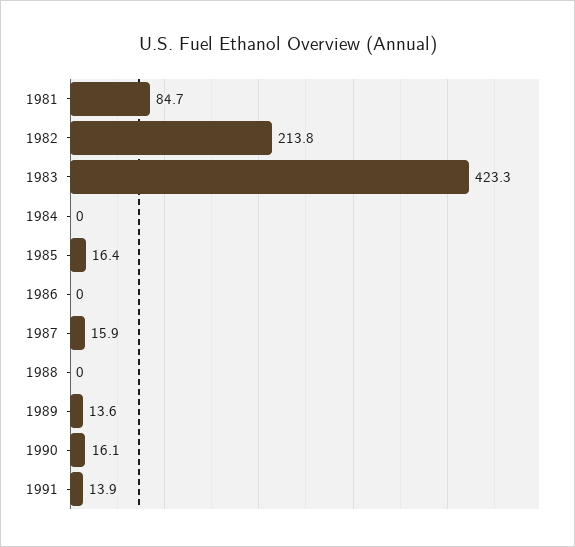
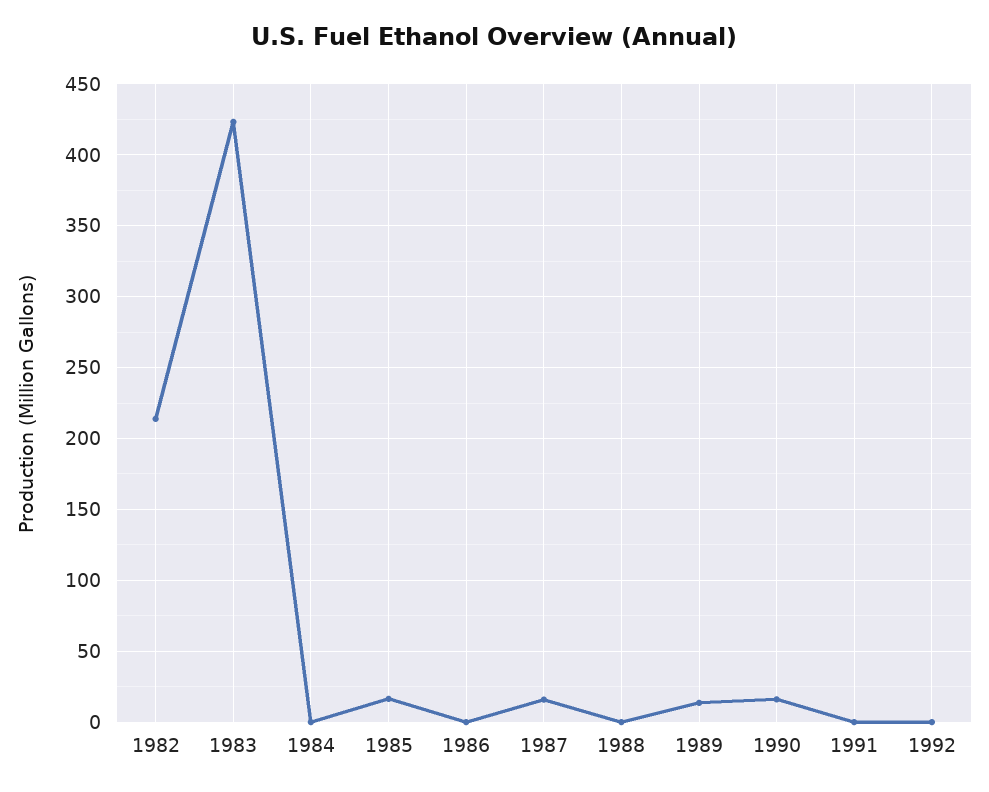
1981: 84.7 -> none
1991: 13.9 -> 0
1992: none -> 0

